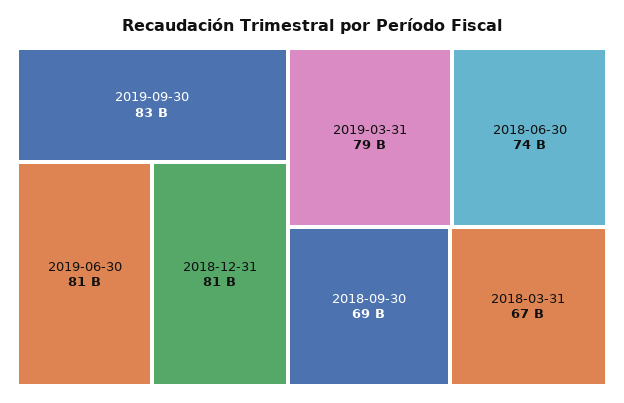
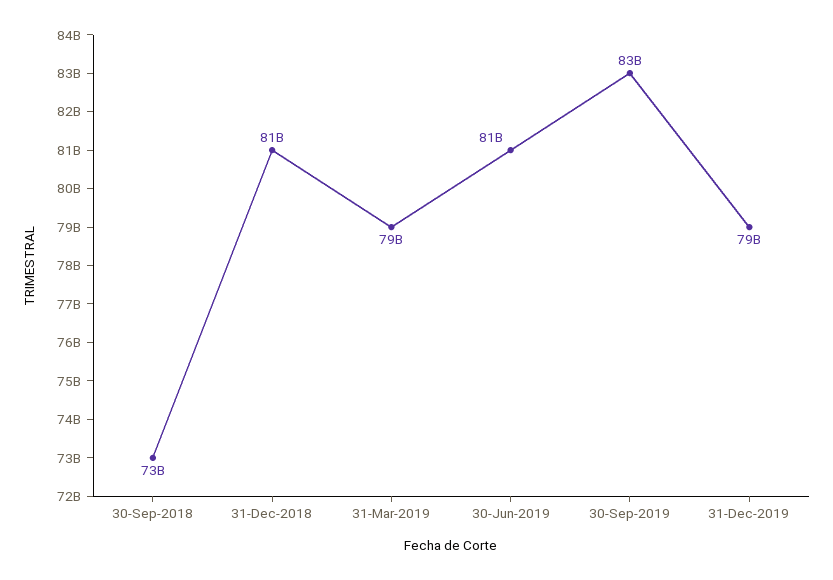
2018-06-30: 74000000000 -> none
2018-09-30: 69000000000 -> 73000000000
2018-03-31: 67000000000 -> none
31-Dec-2019: none -> 79000000000

